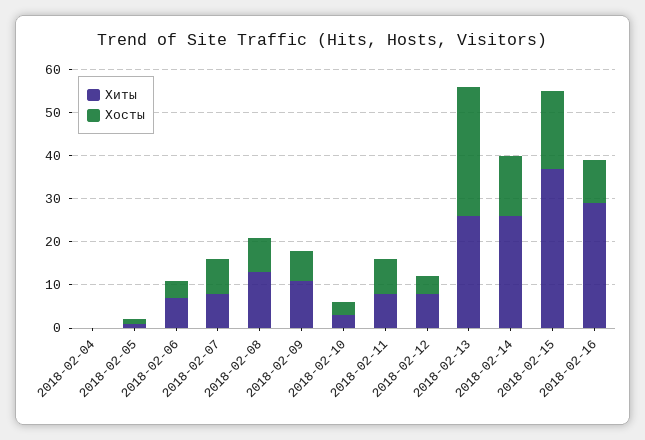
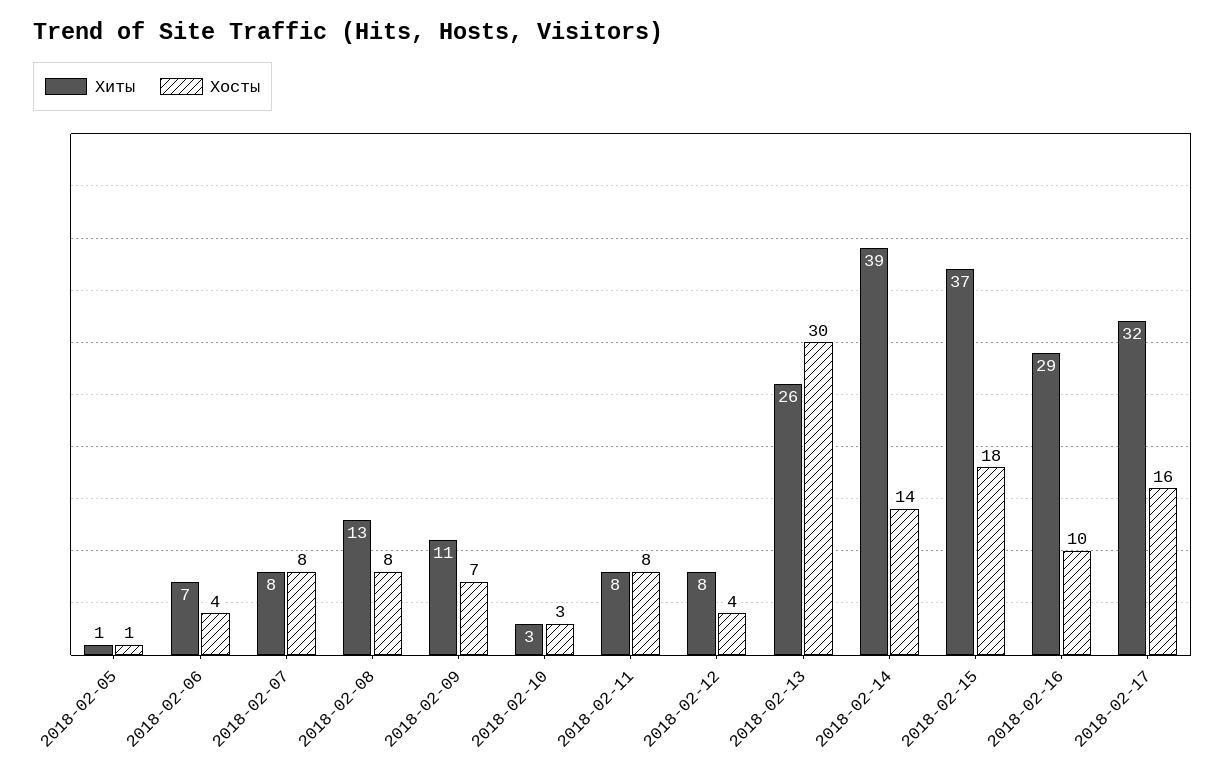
Хиты, 2018-02-04: 0 -> none
Хосты, 2018-02-04: 0 -> none
Хиты, 2018-02-14: 25 -> 39
Хиты, 2018-02-17: none -> 32
Хосты, 2018-02-17: none -> 16

